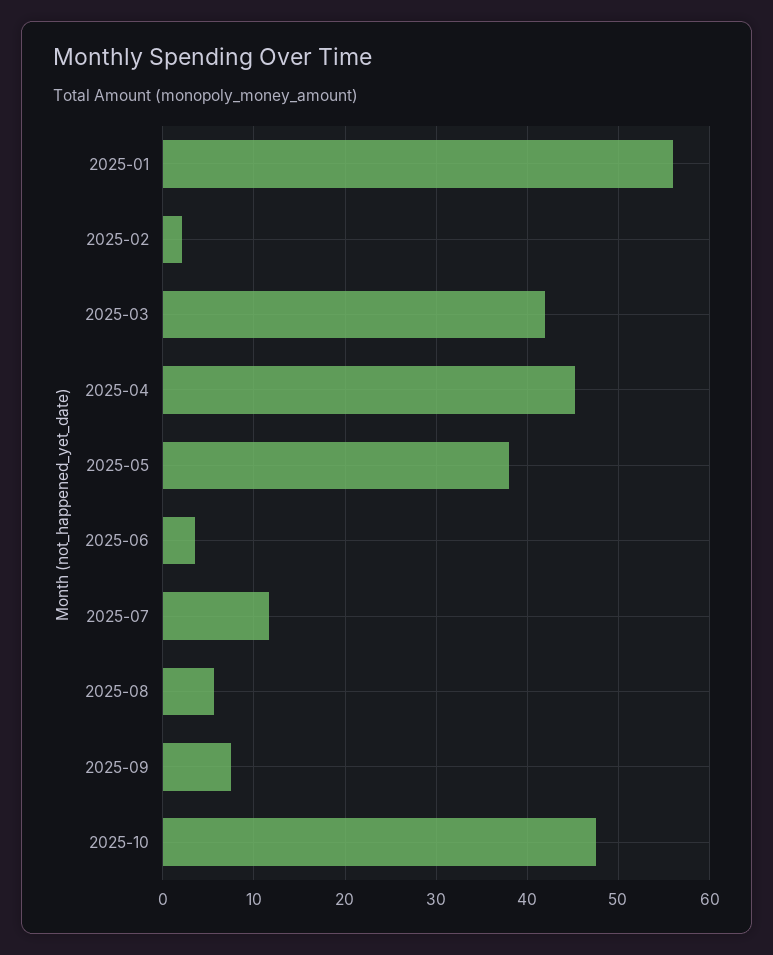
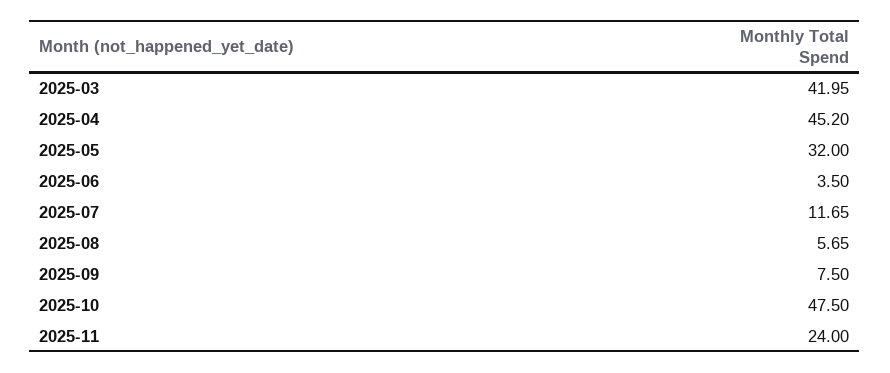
2025-01: 56 -> none
2025-02: 2 -> none
2025-05: 38 -> 32
2025-11: none -> 24

